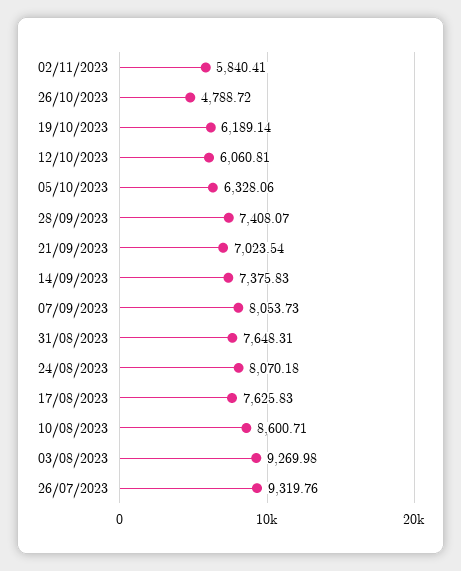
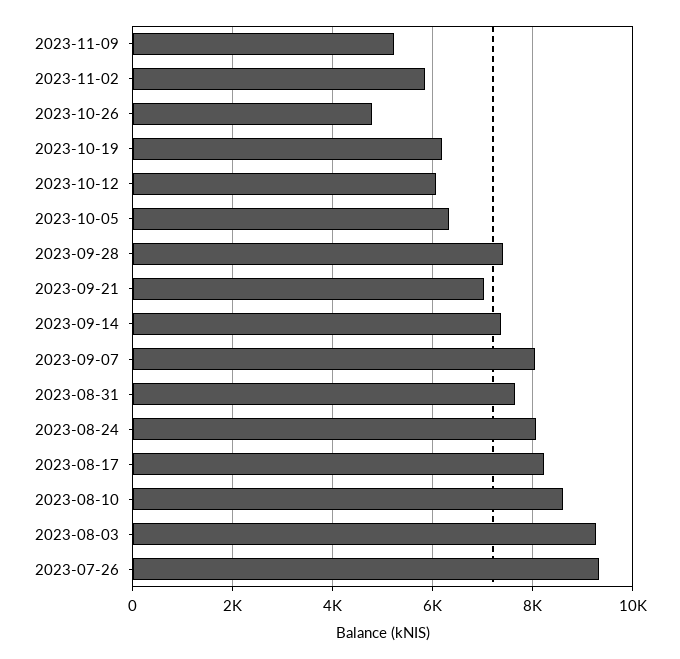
17/08/2023: 7625.83 -> 8200
2023-11-09: none -> 5200

